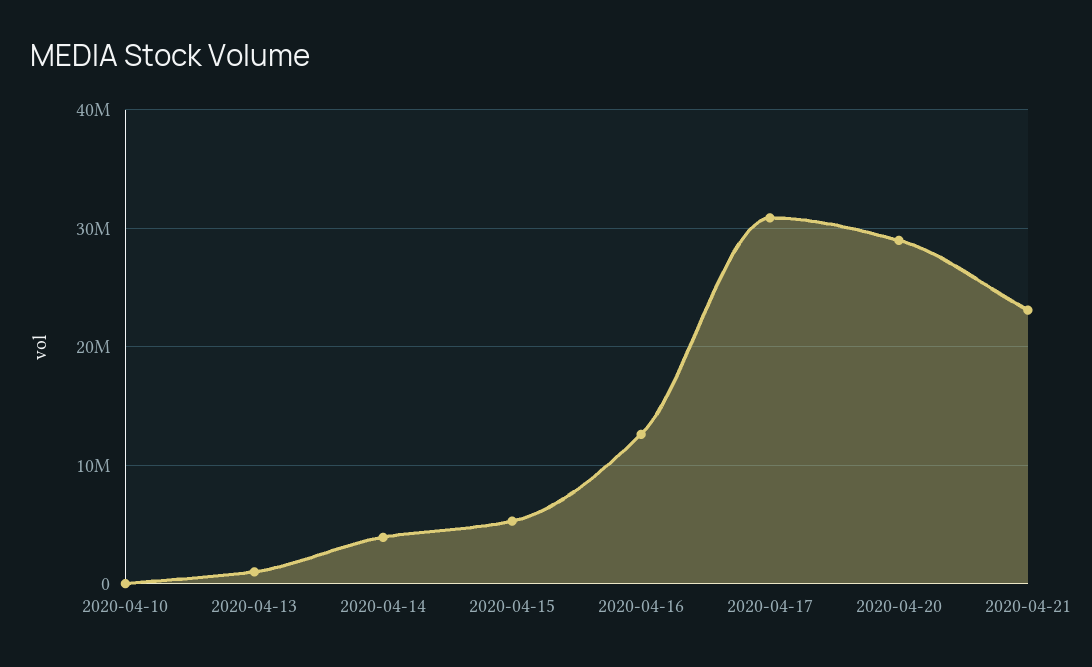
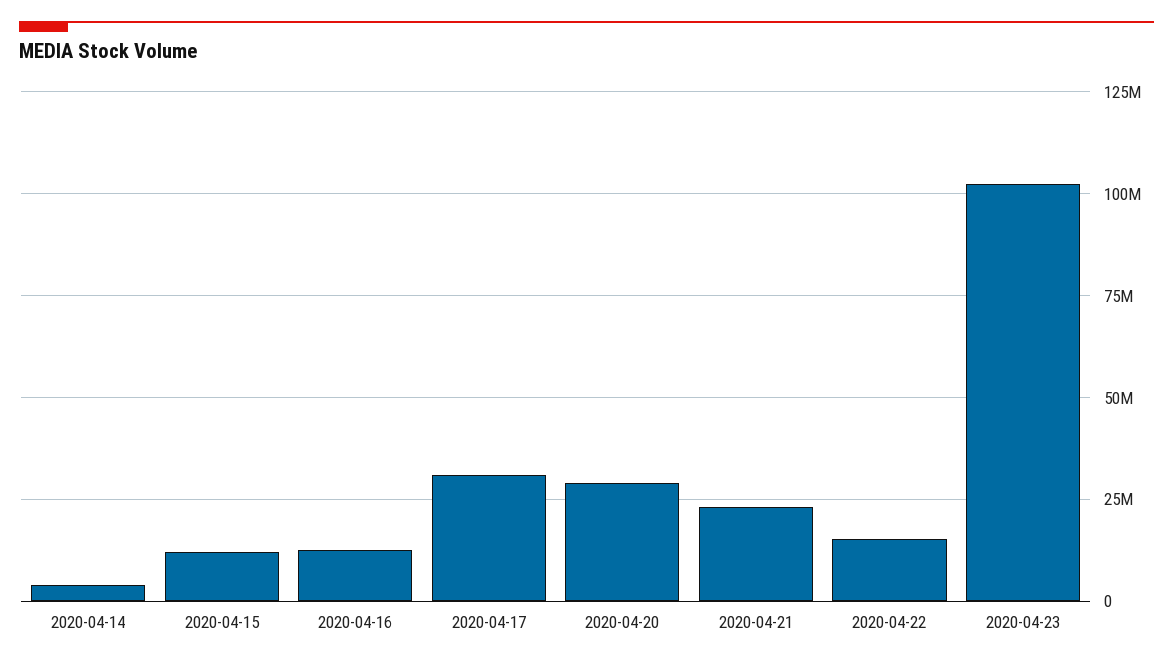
2020-04-10: 0 -> none
2020-04-13: 1000000 -> none
2020-04-15: 5000000 -> 12500000
2020-04-22: none -> 15000000
2020-04-23: none -> 102500000

